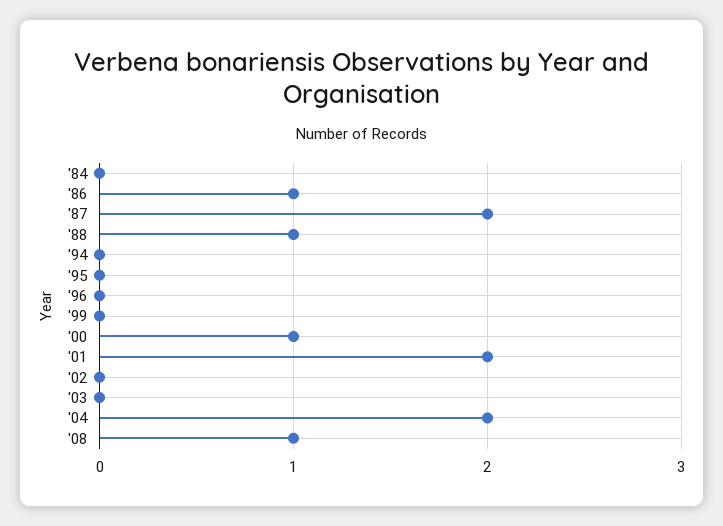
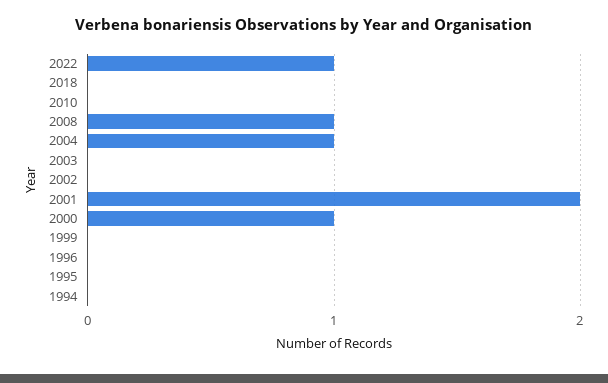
'84: 0 -> none
'86: 1 -> none
'87: 2 -> none
'88: 1 -> none
'04: 2 -> 1
2022: none -> 1
2018: none -> 0
2010: none -> 0

